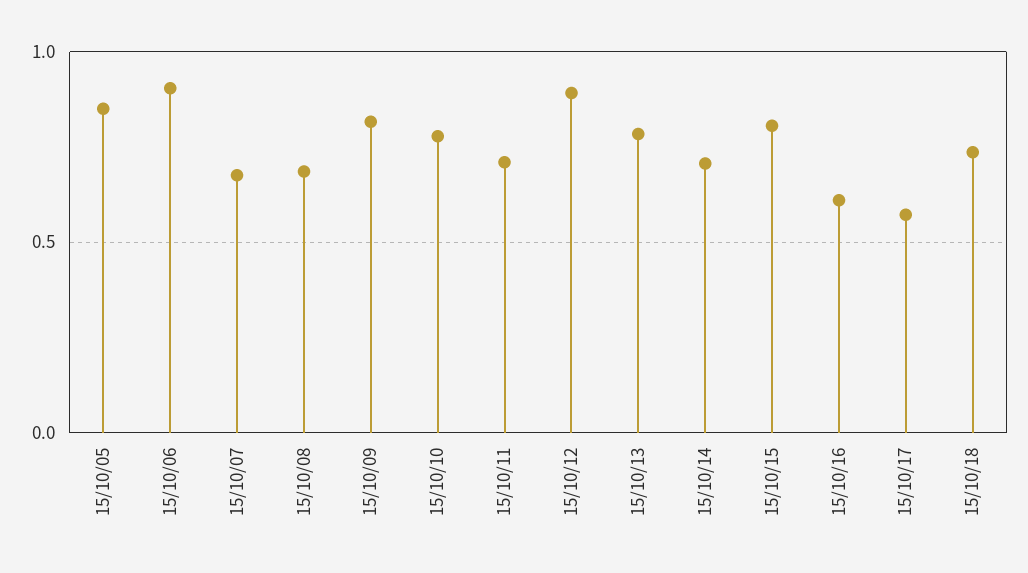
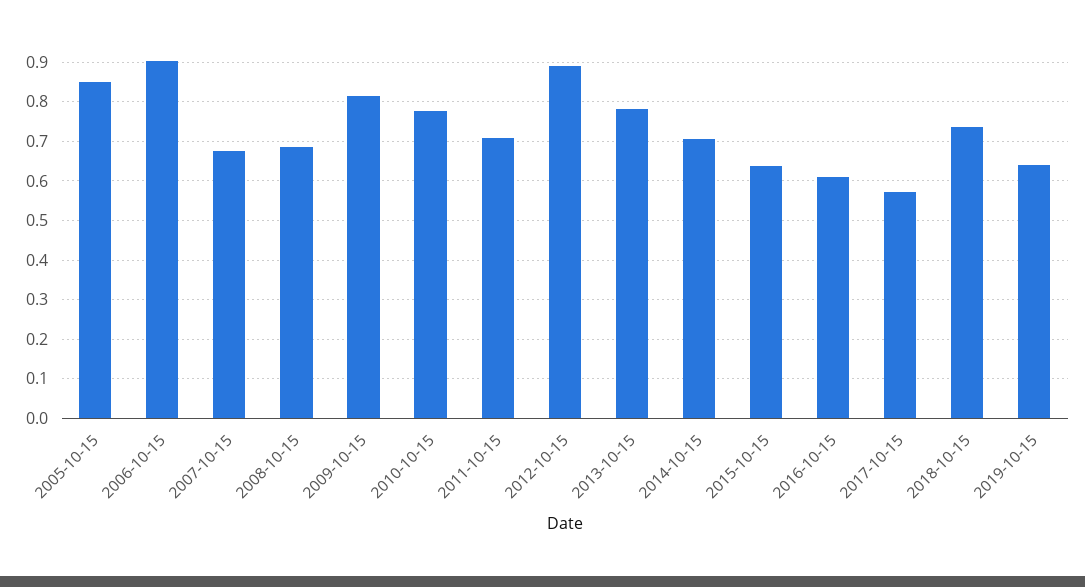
15/10/15: 0.8 -> 0.64
2019-10-15: none -> 0.64

